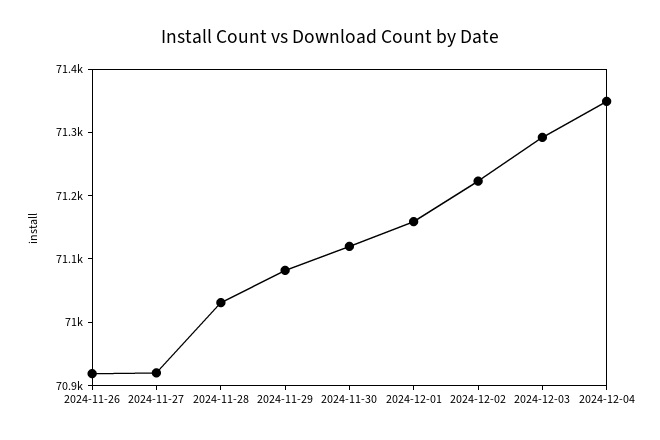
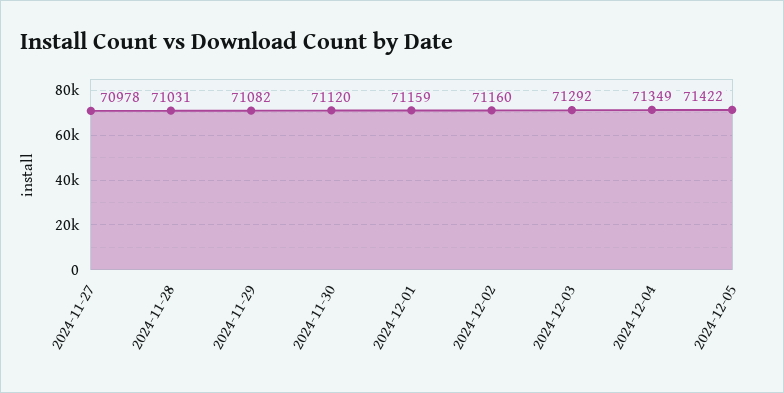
2024-11-26: 70920 -> none
2024-11-27: 70920 -> 70978
2024-12-02: 71220 -> 71160
2024-12-05: none -> 71422

